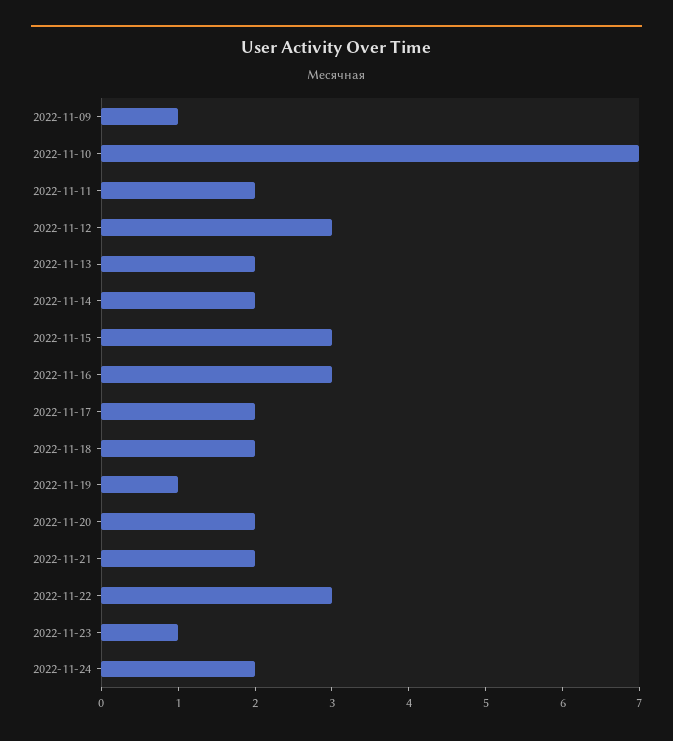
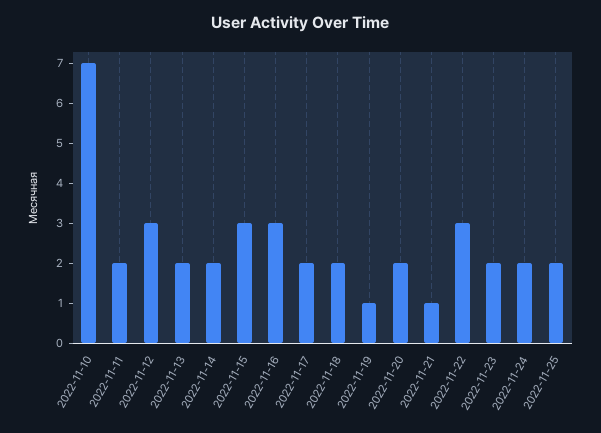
2022-11-09: 1 -> none
2022-11-21: 2 -> 1
2022-11-23: 1 -> 2
2022-11-25: none -> 2

